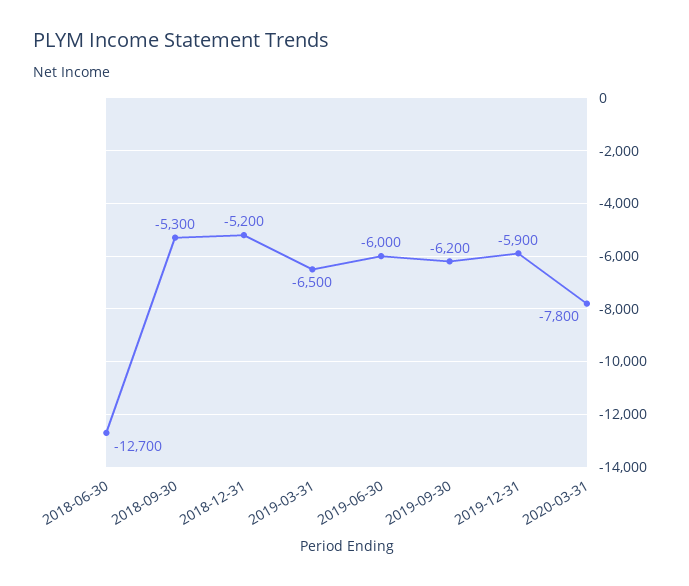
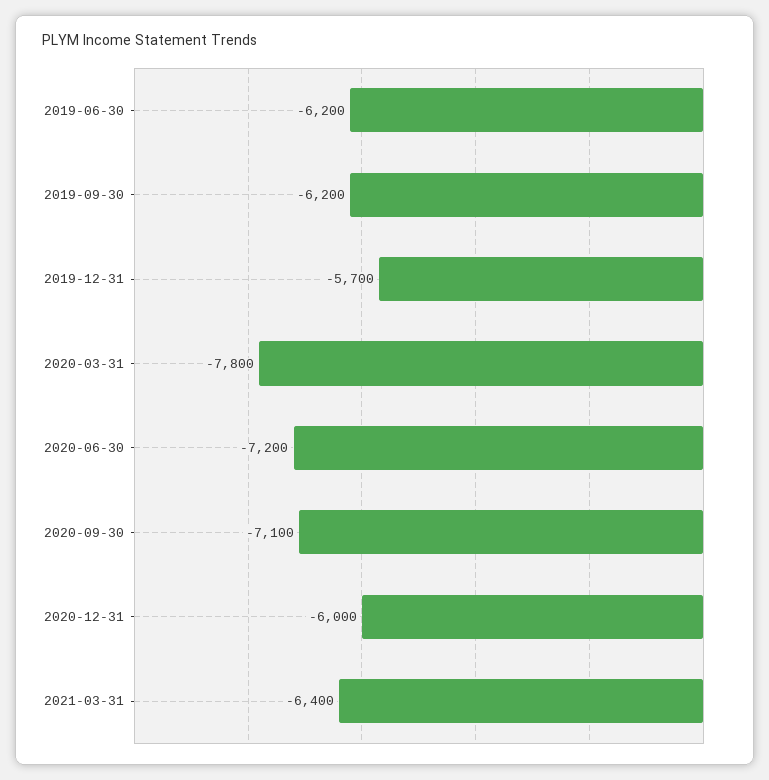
2018-06-30: -12700 -> none
2018-09-30: -5300 -> none
2018-12-31: -5200 -> none
2019-03-31: -6500 -> none
2019-06-30: -6000 -> -6200
2019-12-31: -5900 -> -5700
2020-06-30: none -> -7200
2020-09-30: none -> -7100
2020-12-31: none -> -6000
2021-03-31: none -> -6400

